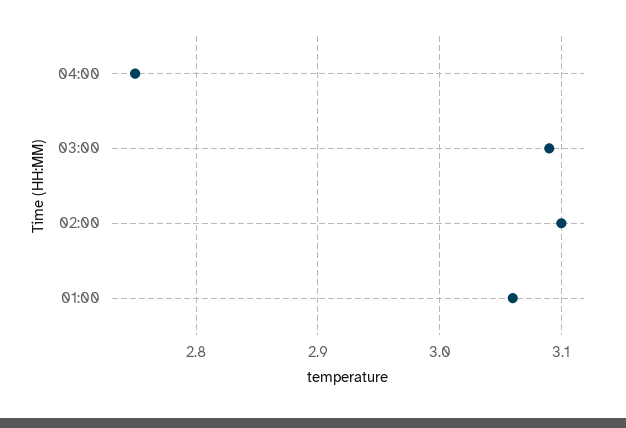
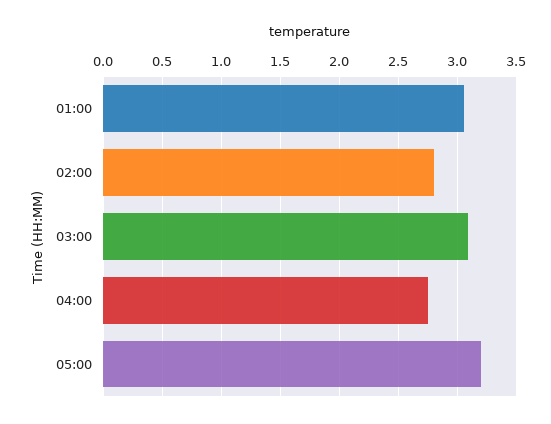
02:00: 3.1 -> 2.8
05:00: none -> 3.2

